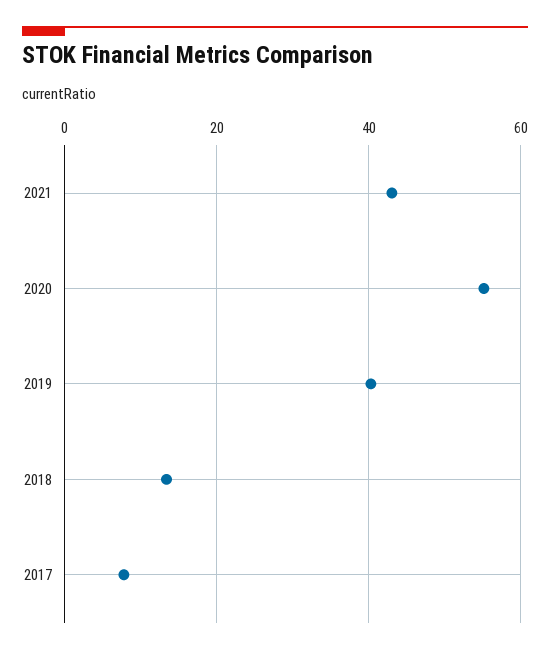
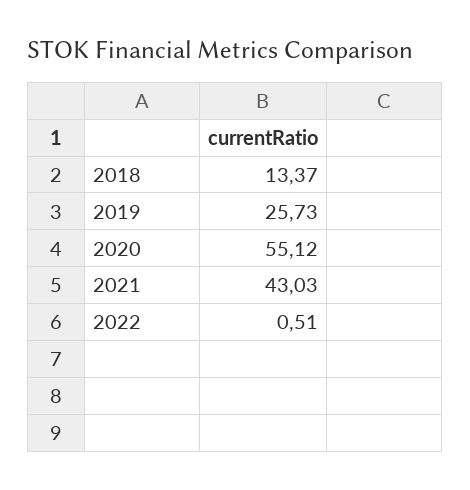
2019: 40 -> 25.73
2017: 8 -> none
2022: none -> 0.51

